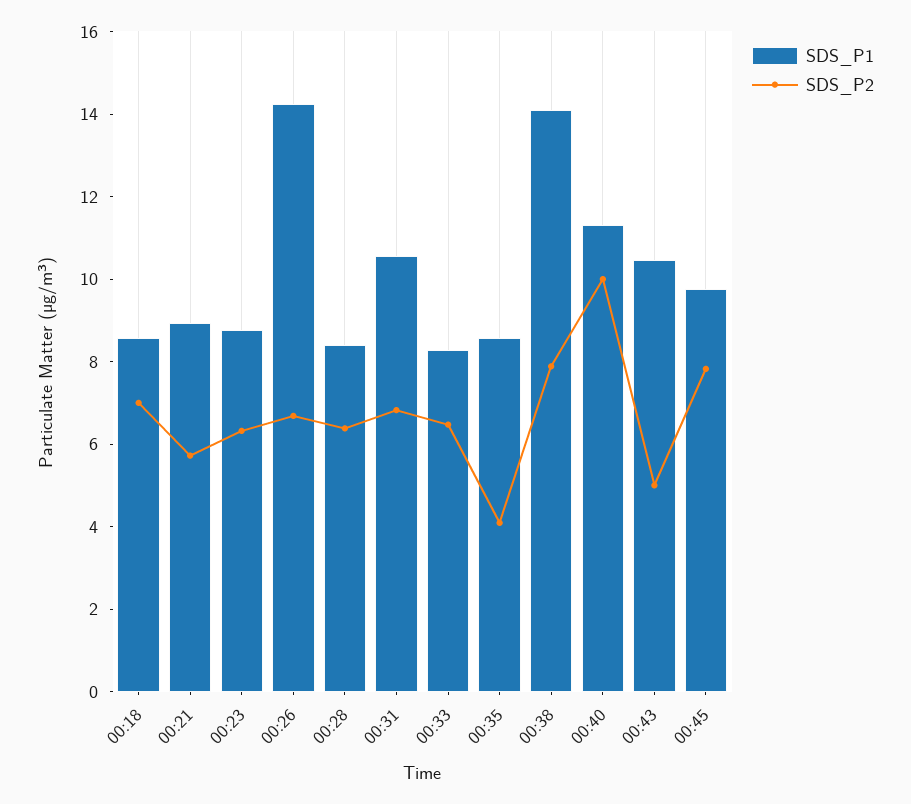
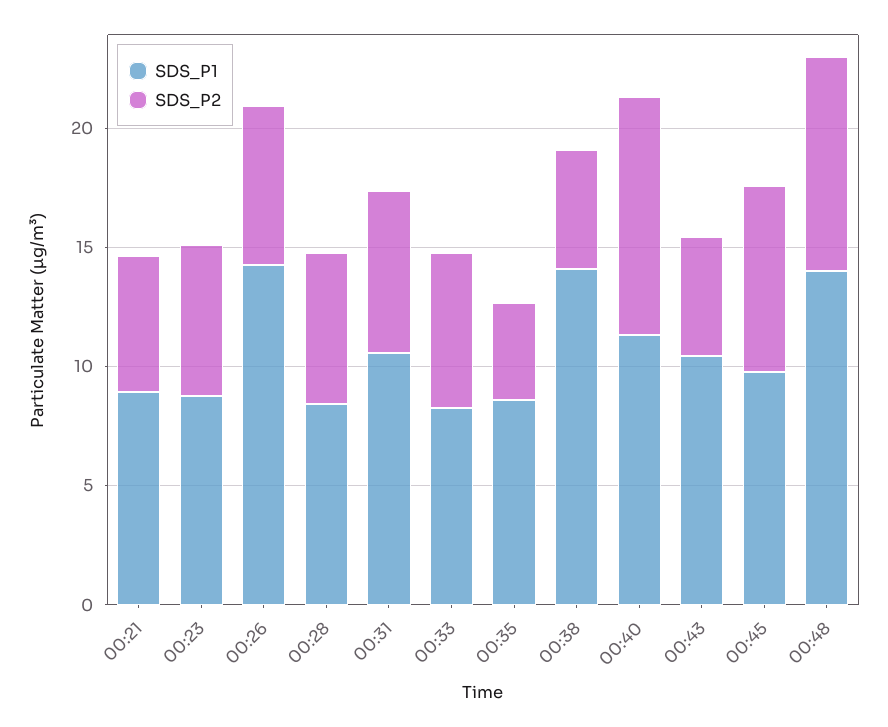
SDS_P1, 00:18: 8.5 -> none
SDS_P2, 00:18: 7 -> none
SDS_P2, 00:38: 8 -> 5
SDS_P1, 00:48: none -> 14
SDS_P2, 00:48: none -> 9

